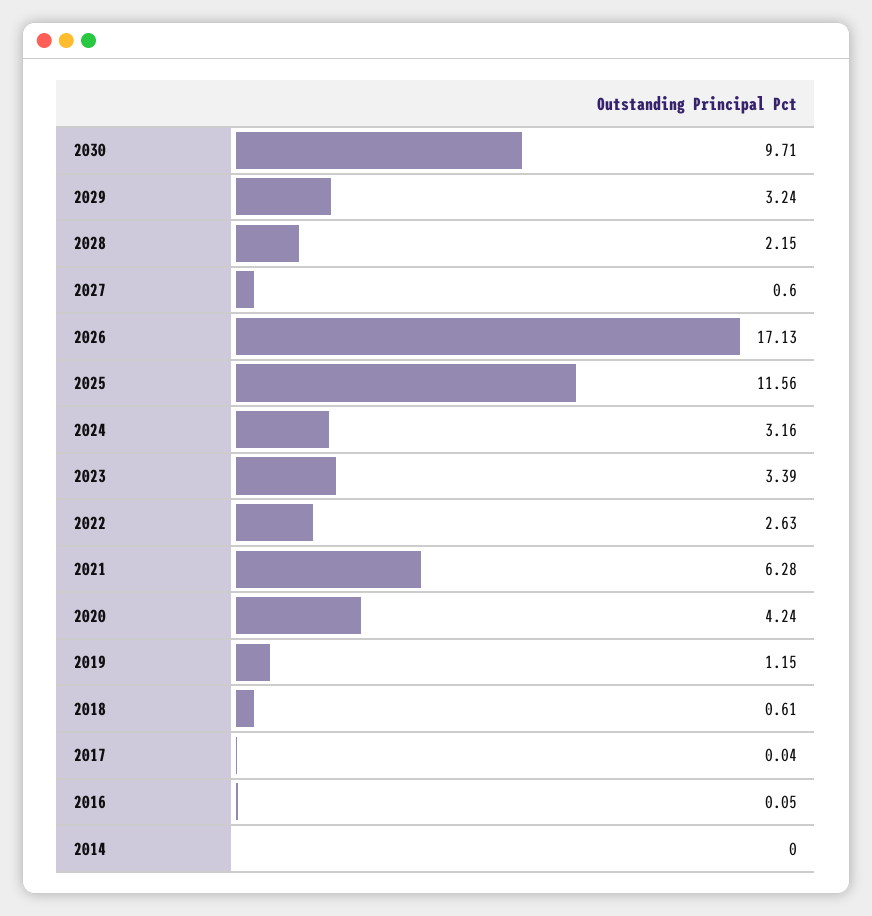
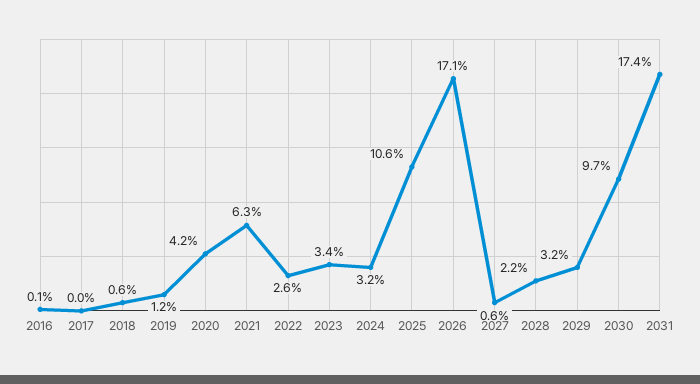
2025: 11.56 -> 10.6
2014: 0 -> none
2031: none -> 17.4

